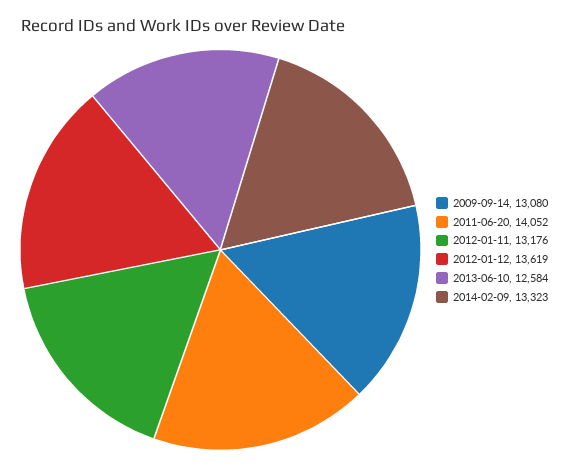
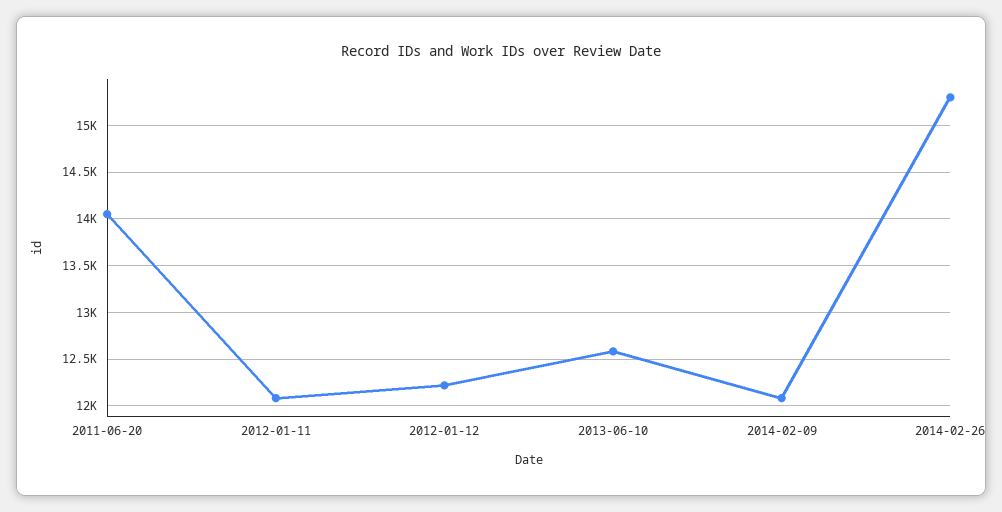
2009-09-14: 13080 -> none
2012-01-11: 13176 -> 12100
2012-01-12: 13619 -> 12200
2014-02-09: 13323 -> 12100
2014-02-26: none -> 15300

